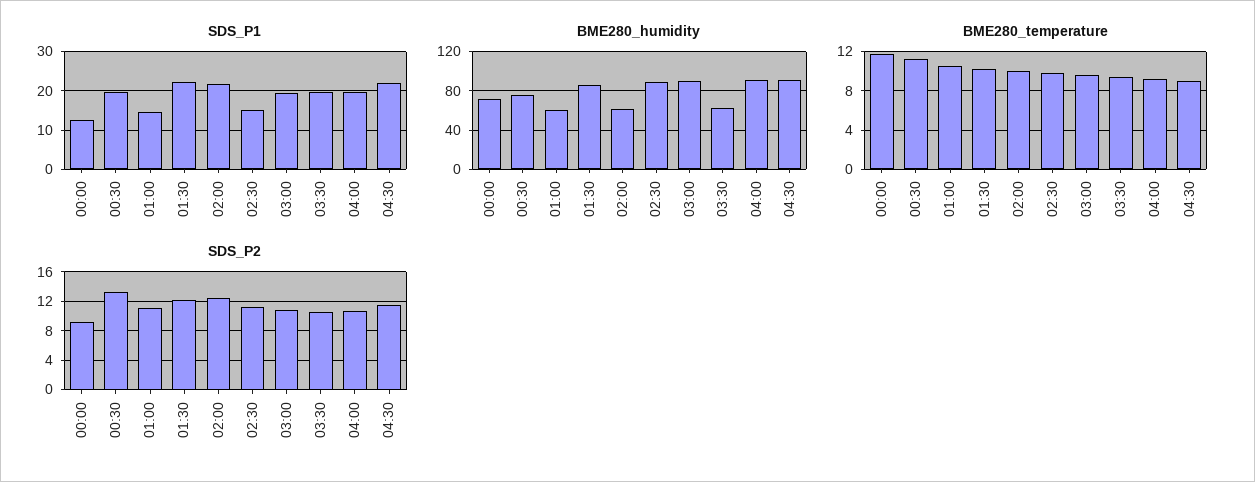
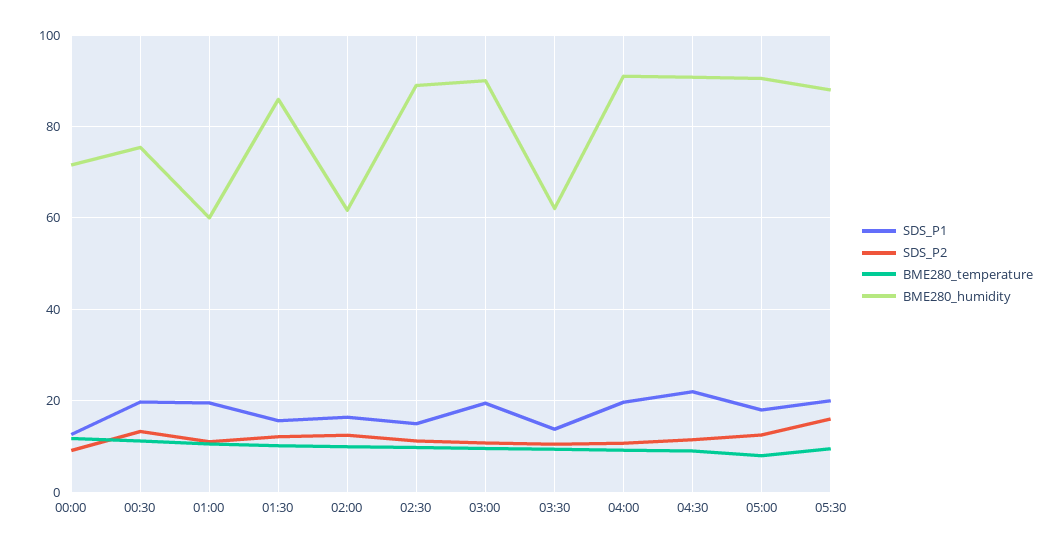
SDS_P1, 01:00: 14 -> 20
SDS_P1, 01:30: 22 -> 16
SDS_P1, 02:00: 22 -> 16
SDS_P1, 03:30: 20 -> 14
SDS_P1, 05:00: none -> 18
SDS_P2, 05:00: none -> 12
BME280_temperature, 05:00: none -> 8
BME280_humidity, 05:00: none -> 90
SDS_P1, 05:30: none -> 20
SDS_P2, 05:30: none -> 16
BME280_temperature, 05:30: none -> 10
BME280_humidity, 05:30: none -> 88

